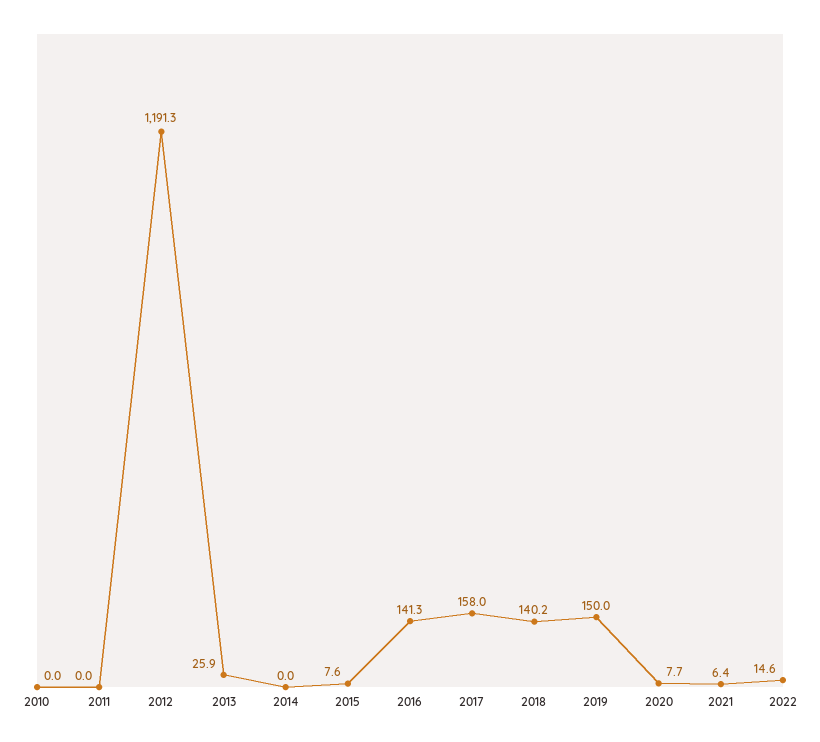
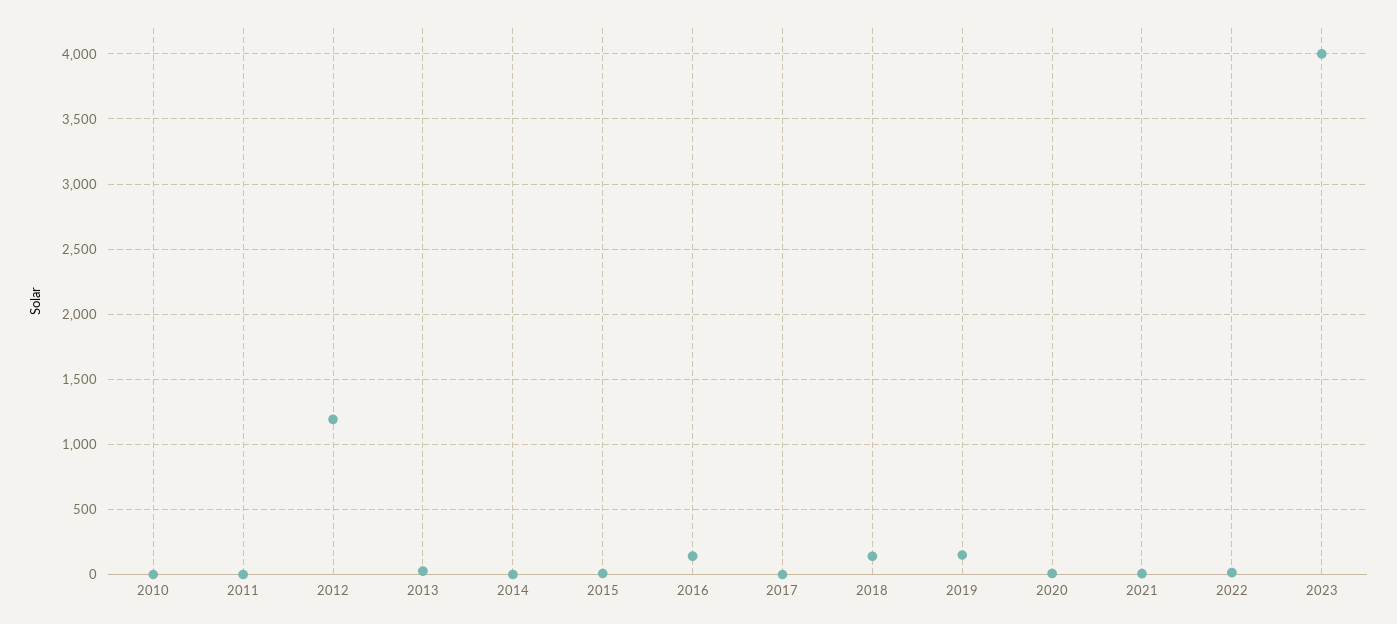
2017: 158 -> 0
2023: none -> 4000

